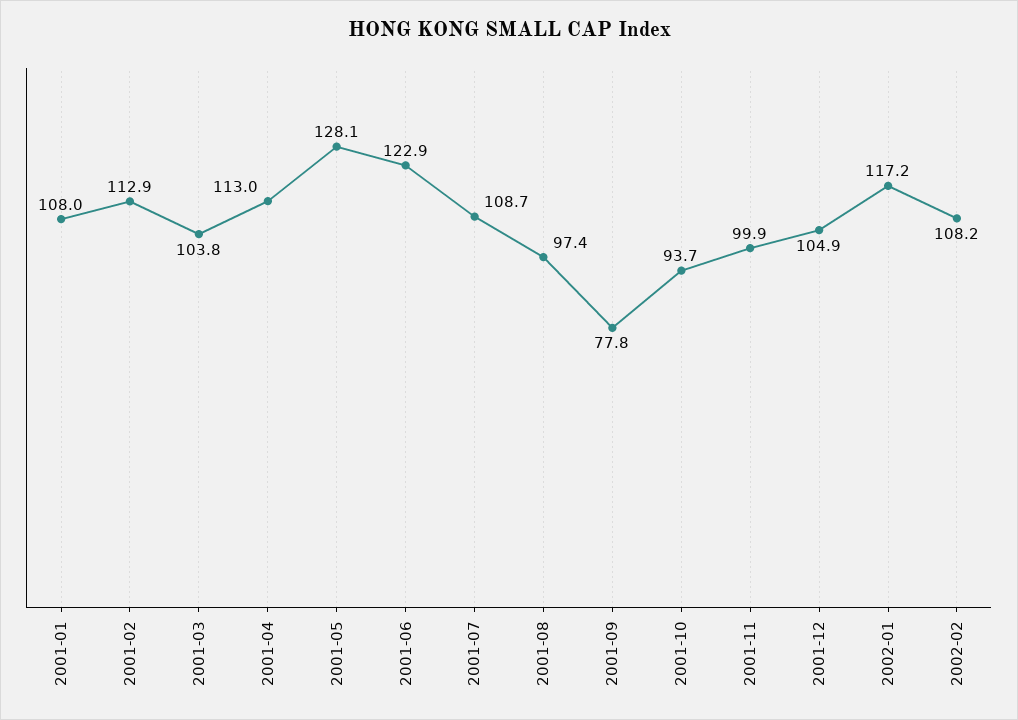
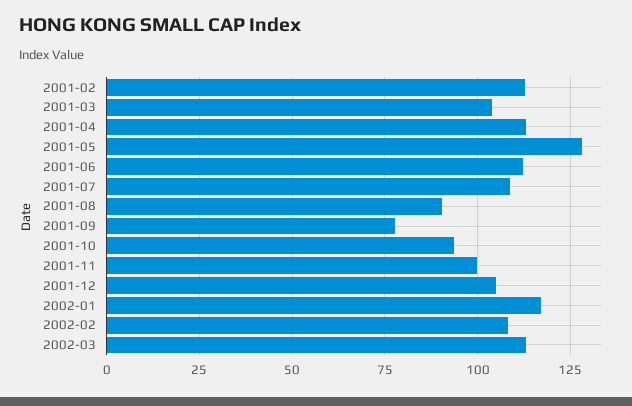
2001-01: 108 -> none
2001-06: 122.9 -> 112.5
2001-08: 97.4 -> 90
2002-03: none -> 112.5

